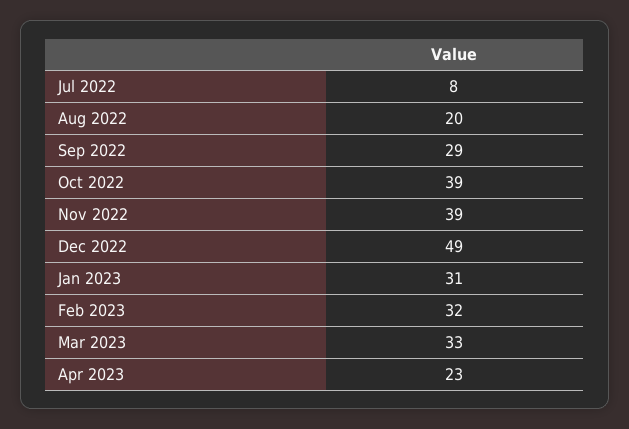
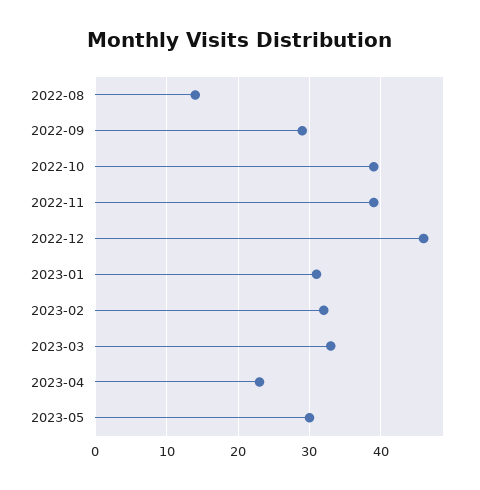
Jul 2022: 8 -> none
Aug 2022: 20 -> 14
Dec 2022: 49 -> 46
2023-05: none -> 30

